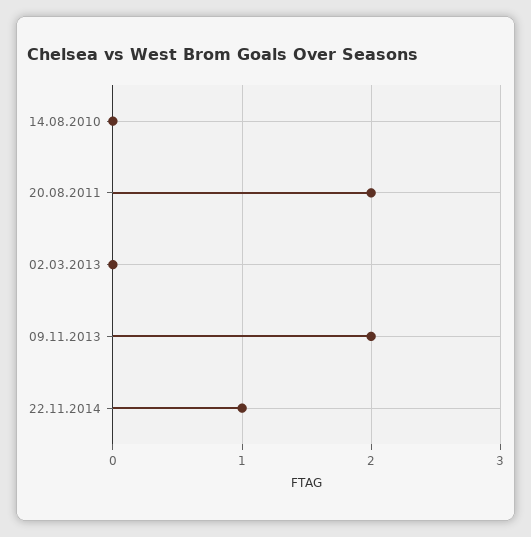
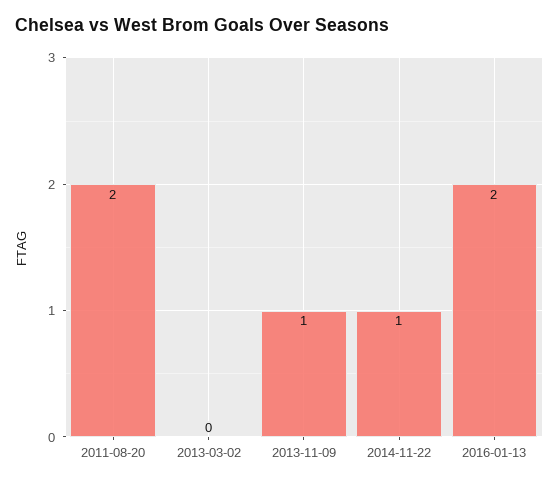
14.08.2010: 0 -> none
09.11.2013: 2 -> 1
2016-01-13: none -> 2

